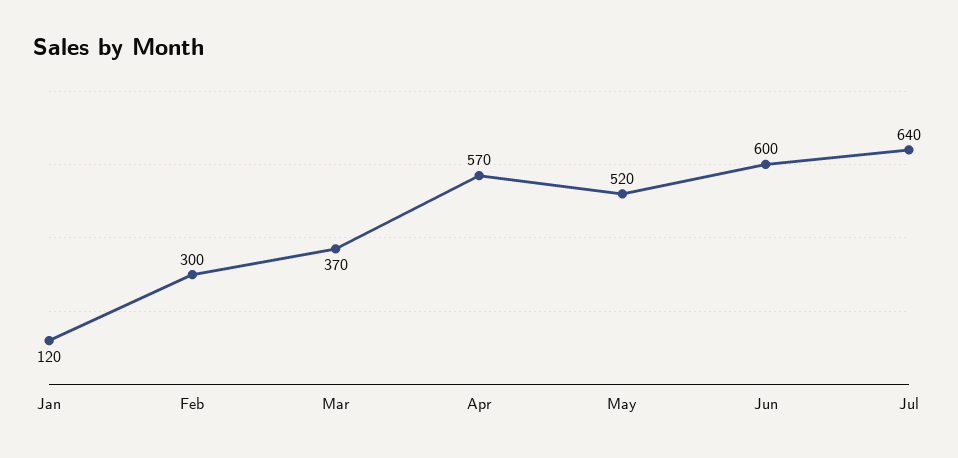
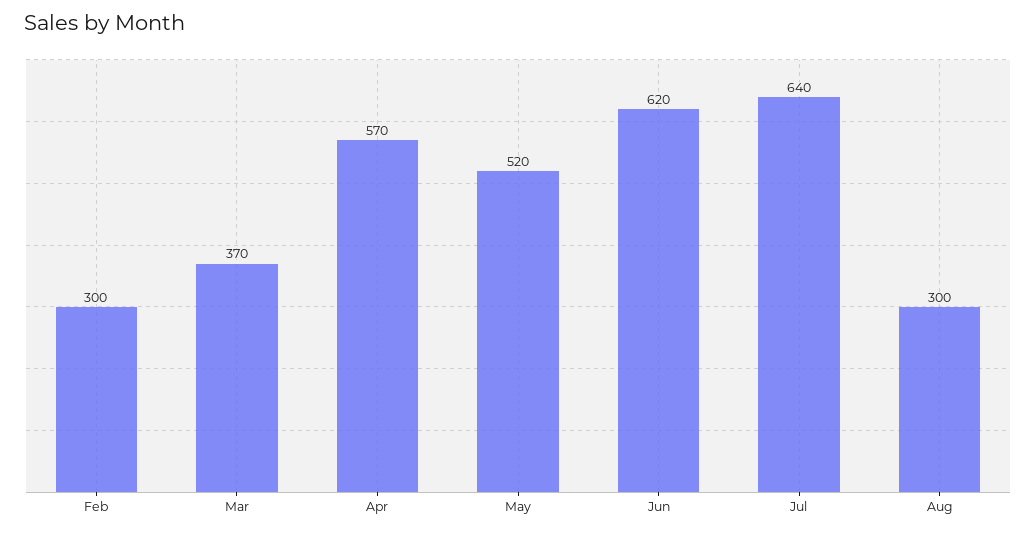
Jan: 120 -> none
Jun: 600 -> 620
Aug: none -> 300

